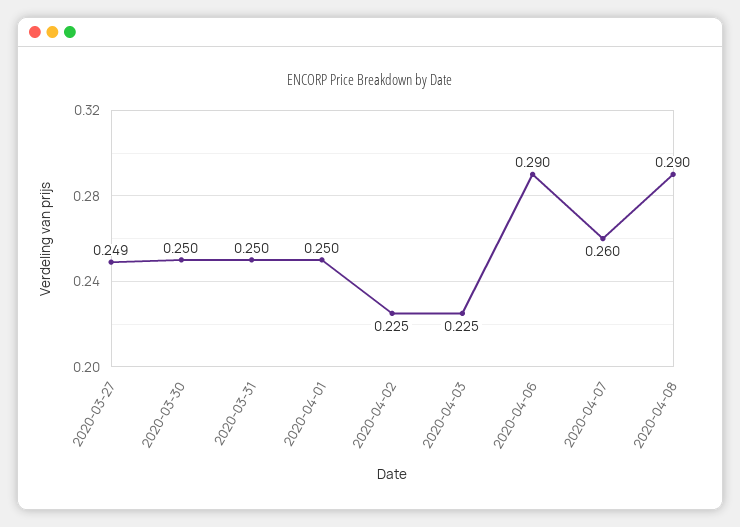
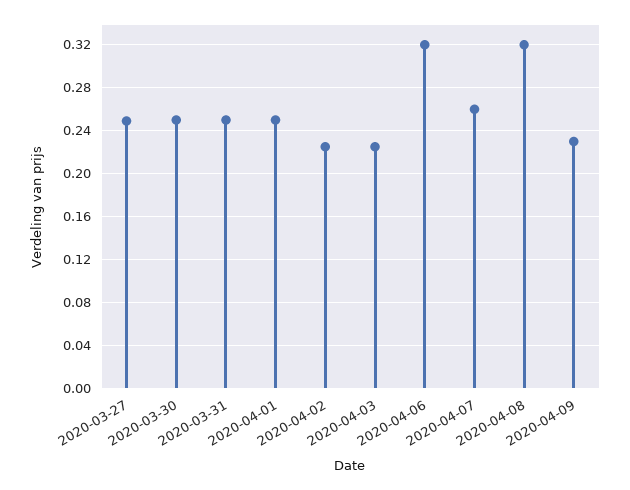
2020-04-06: 0.29 -> 0.32
2020-04-08: 0.29 -> 0.32
2020-04-09: none -> 0.23

